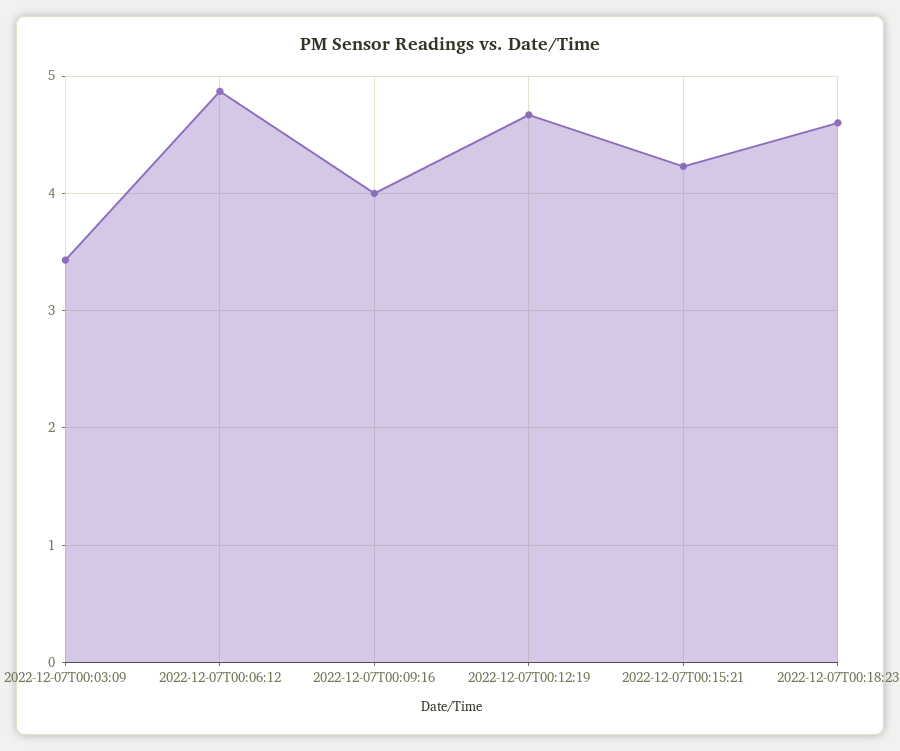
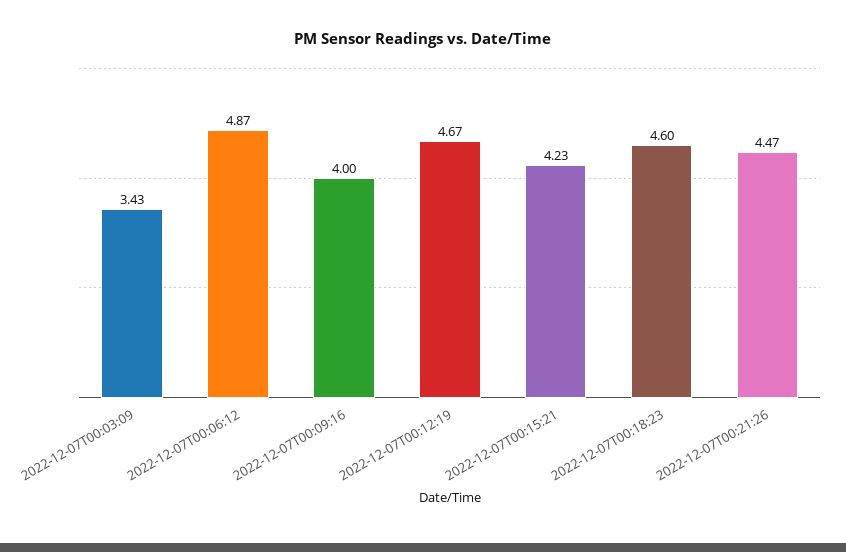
2022-12-07T00:21:26: none -> 4.47

